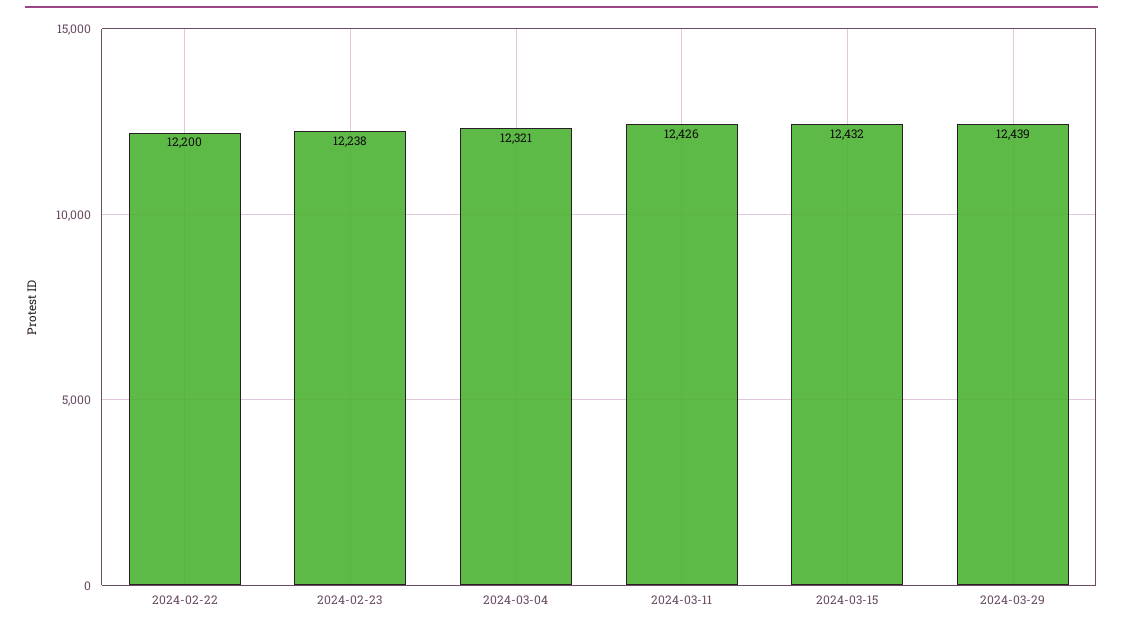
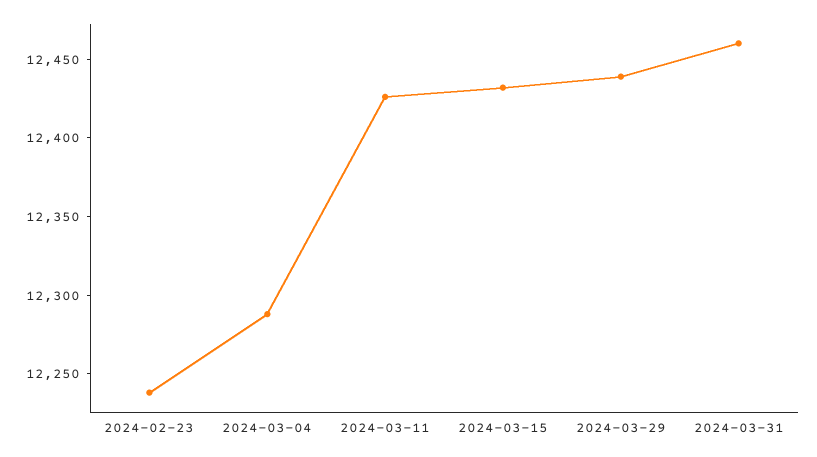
2024-02-22: 12200 -> none
2024-03-04: 12321 -> 12290
2024-03-31: none -> 12460

